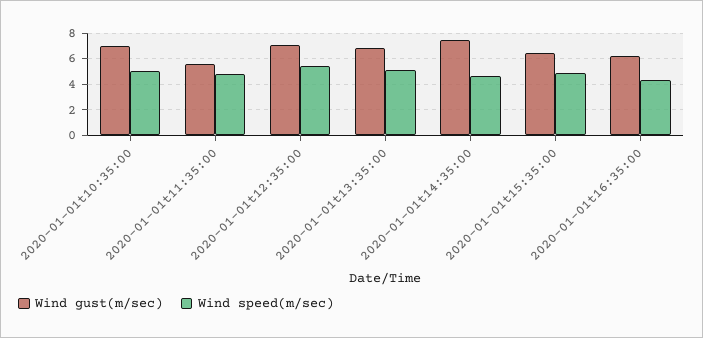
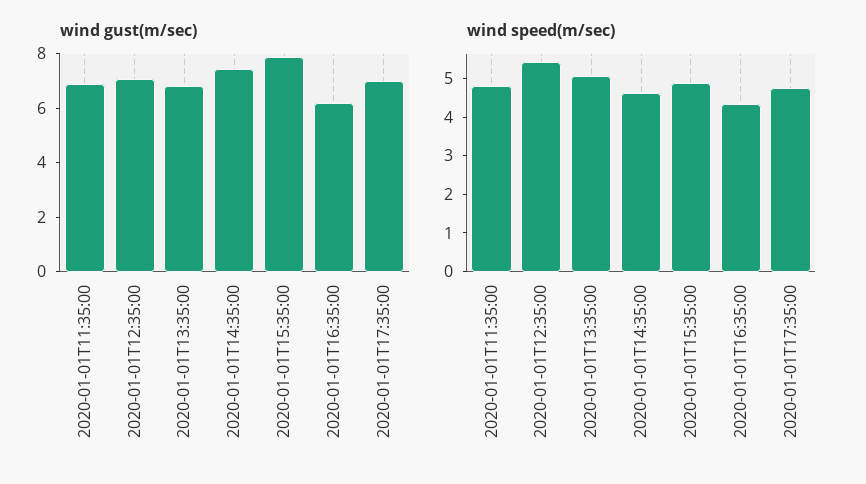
Wind gust(m/sec), 2020-01-01t10:35:00: 7 -> none
Wind speed(m/sec), 2020-01-01t10:35:00: 5 -> none
Wind gust(m/sec), 2020-01-01t11:35:00: 5.5 -> 7
Wind gust(m/sec), 2020-01-01t15:35:00: 6.5 -> 8
Wind gust(m/sec), 2020-01-01T17:35:00: none -> 7
Wind speed(m/sec), 2020-01-01T17:35:00: none -> 4.75

